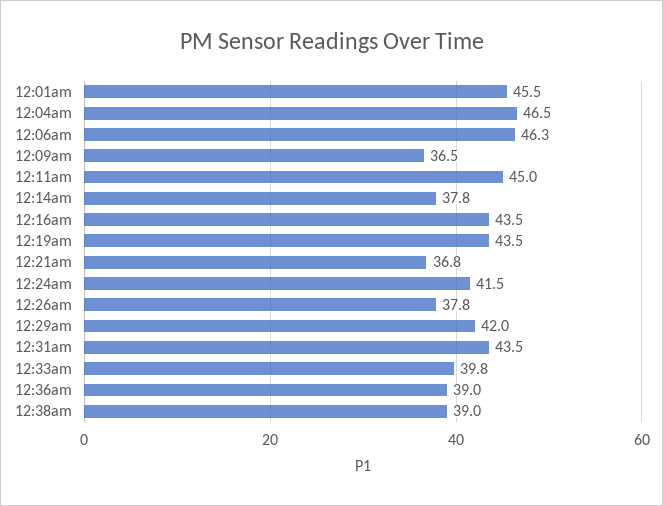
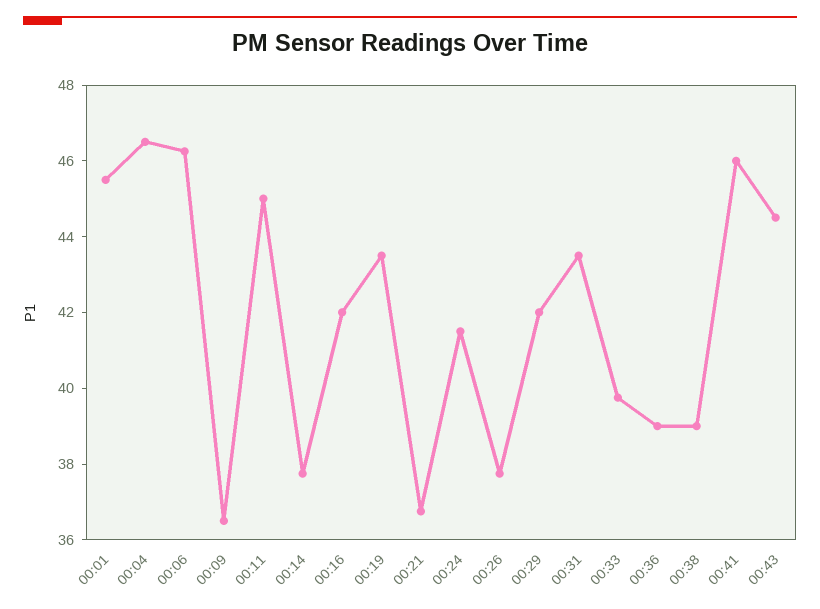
12:16am: 43.5 -> 42
00:41: none -> 46
00:43: none -> 44.5

